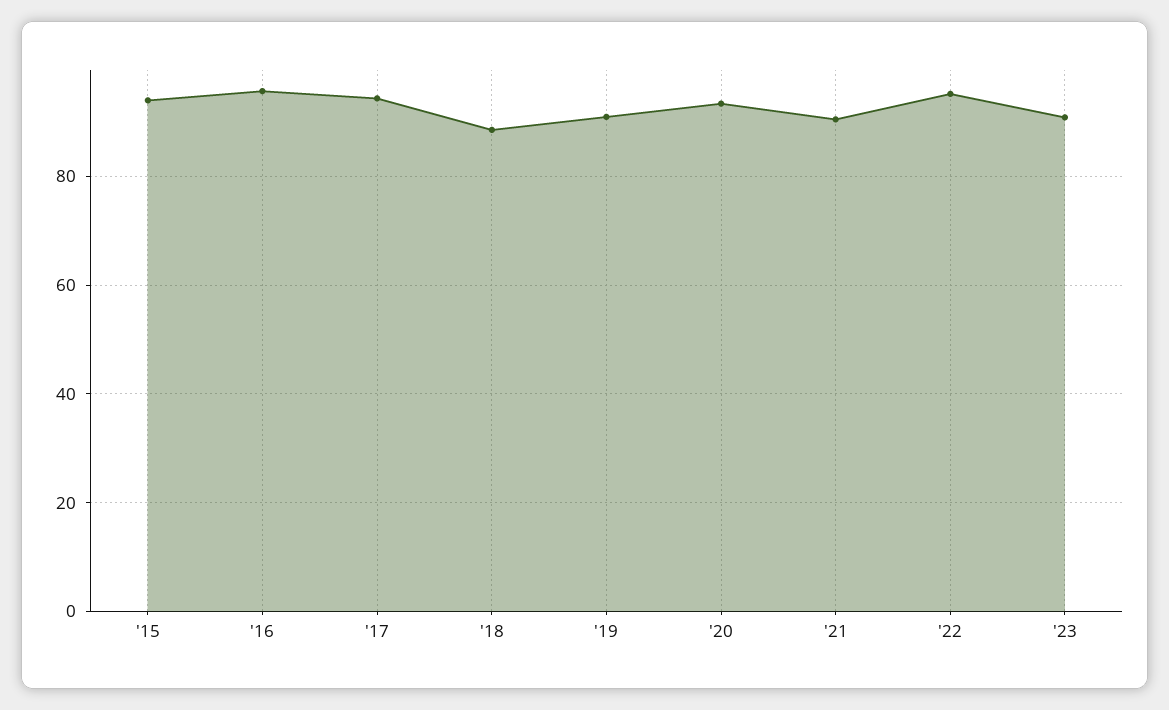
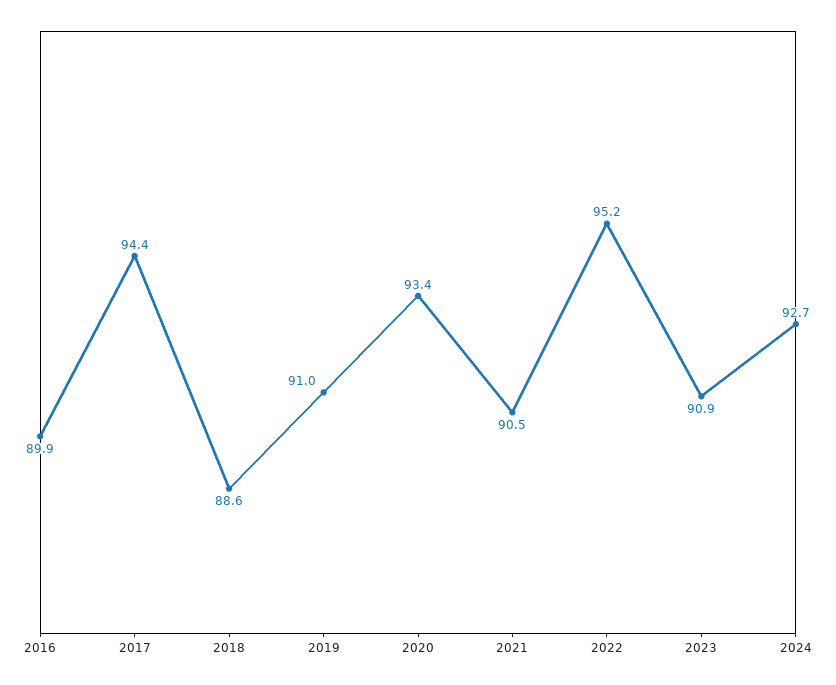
'15: 94 -> none
'16: 96 -> 89.9
2024: none -> 92.7

